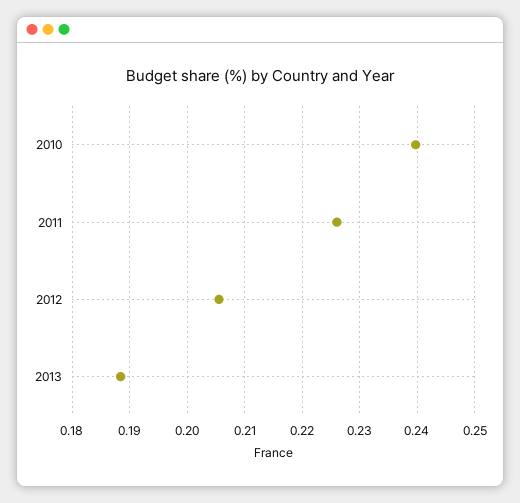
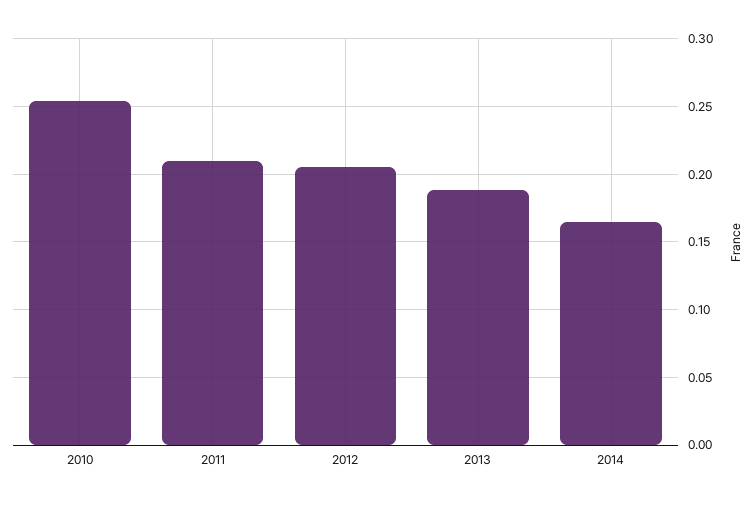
2010: 0.24 -> 0.255
2011: 0.226 -> 0.21
2014: none -> 0.165

